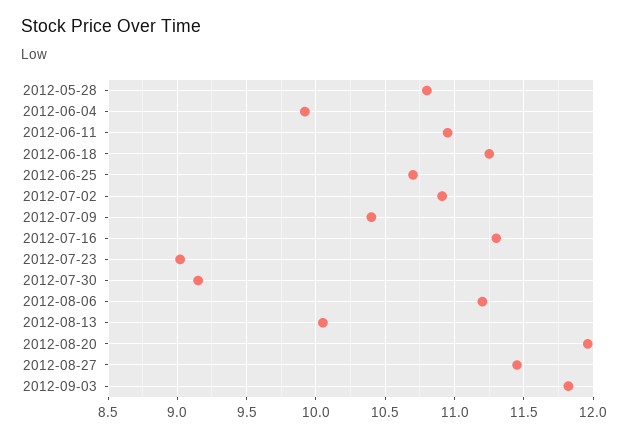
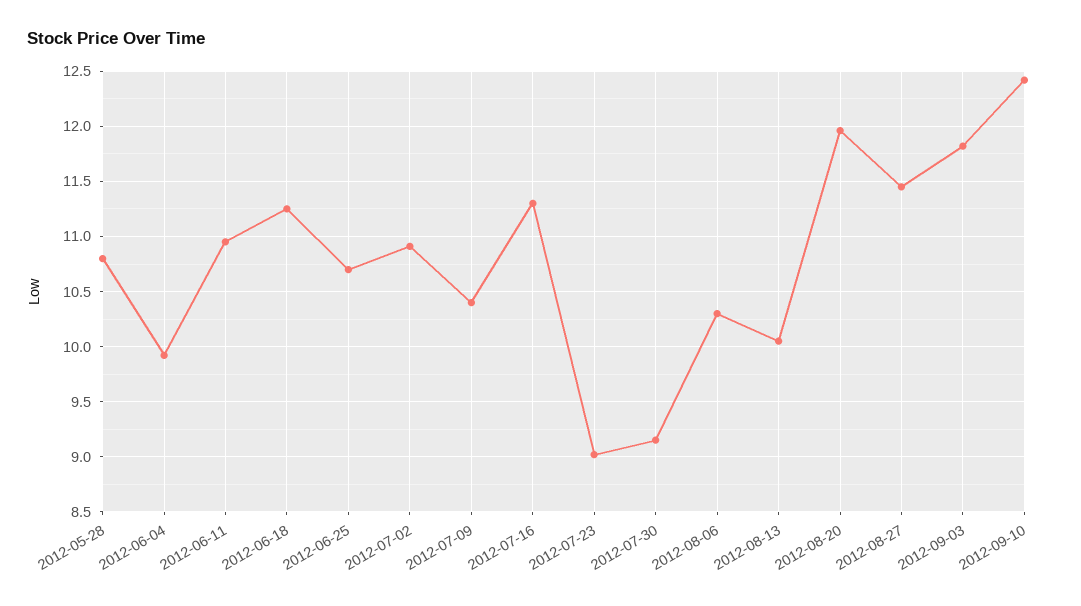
2012-08-06: 11.2 -> 10.3
2012-09-10: none -> 12.4

